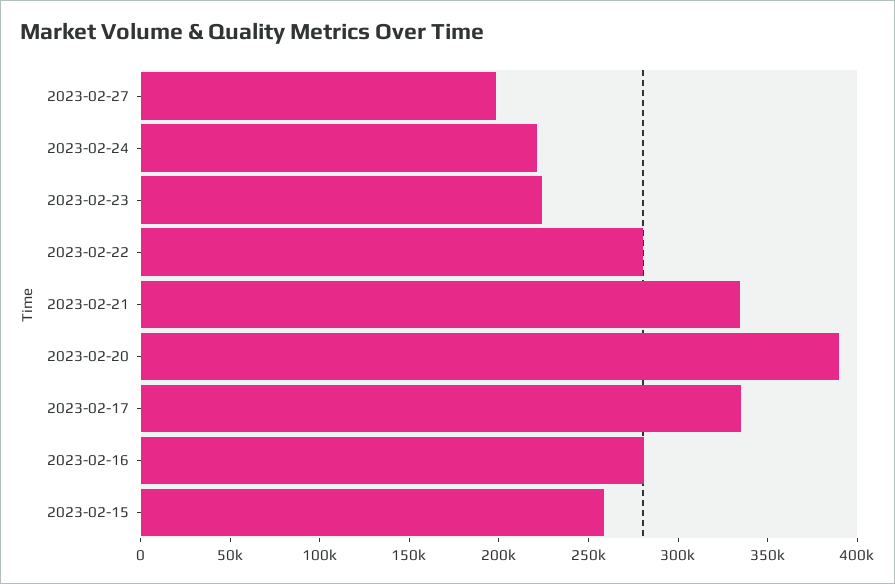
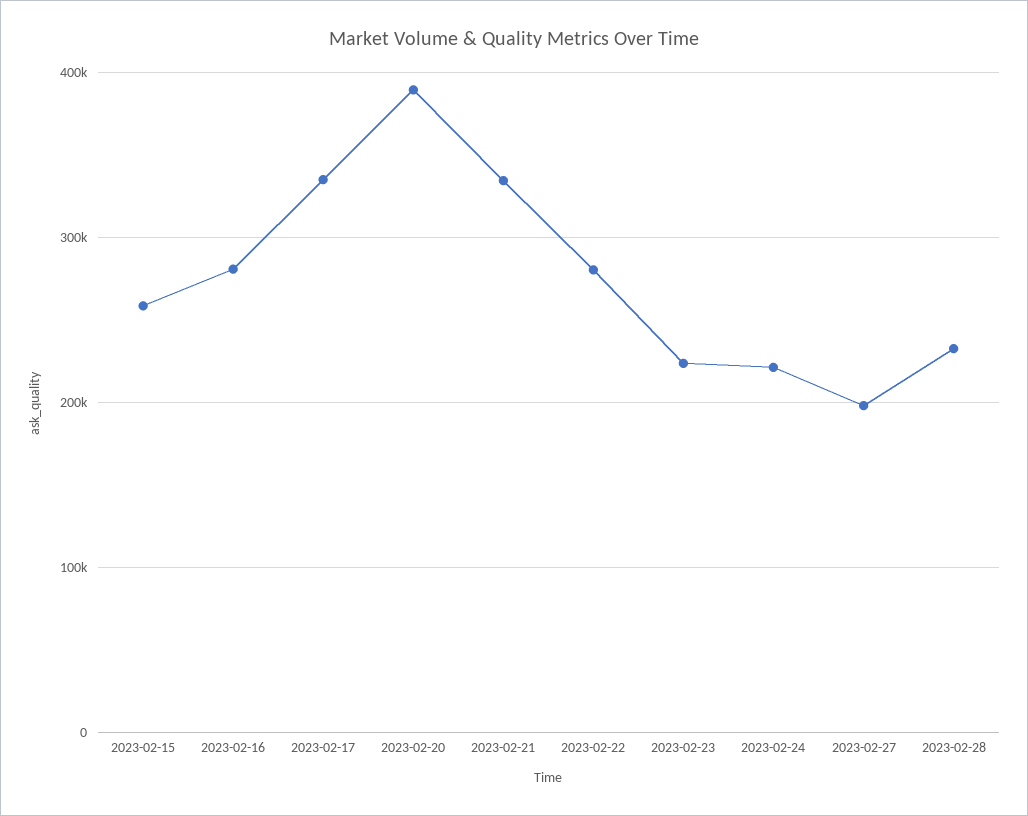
2023-02-28: none -> 230000

